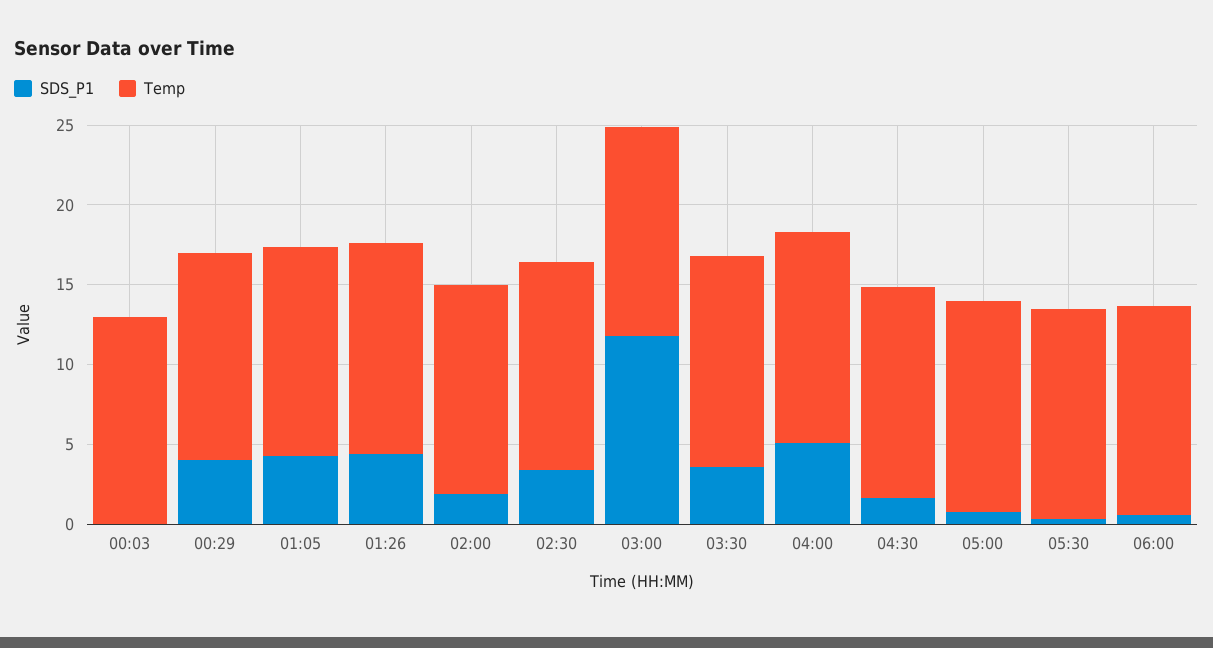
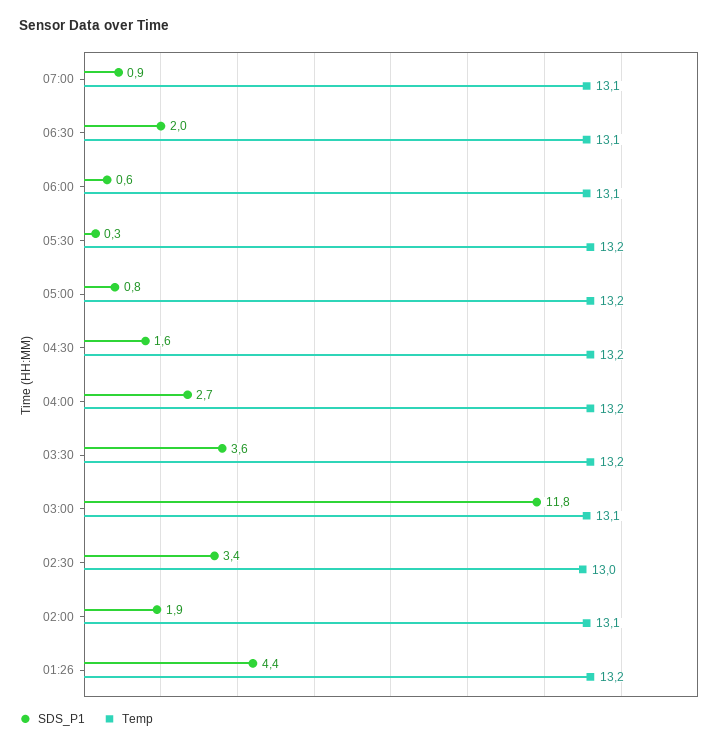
SDS_P1, 00:03: 0 -> none
Temp, 00:03: 13 -> none
SDS_P1, 00:29: 4 -> none
Temp, 00:29: 13 -> none
SDS_P1, 01:05: 4 -> none
Temp, 01:05: 13 -> none
SDS_P1, 04:00: 5 -> 2.7
SDS_P1, 07:00: none -> 0.9
Temp, 07:00: none -> 13.1
SDS_P1, 06:30: none -> 2
Temp, 06:30: none -> 13.1

